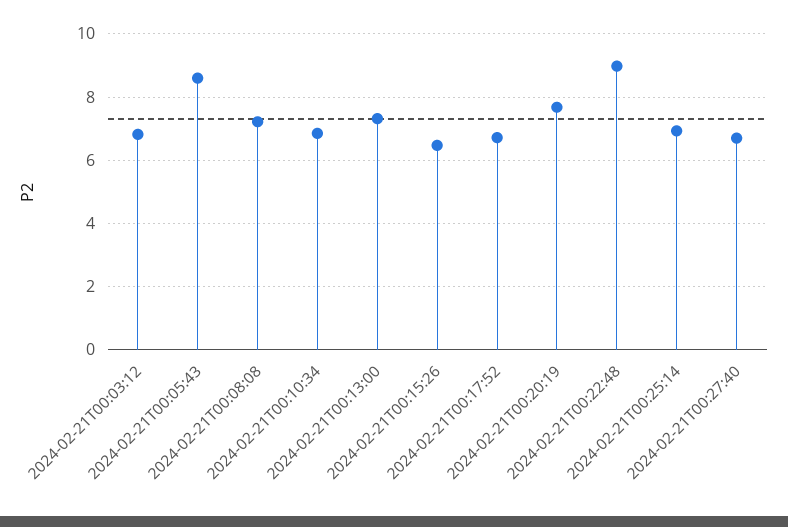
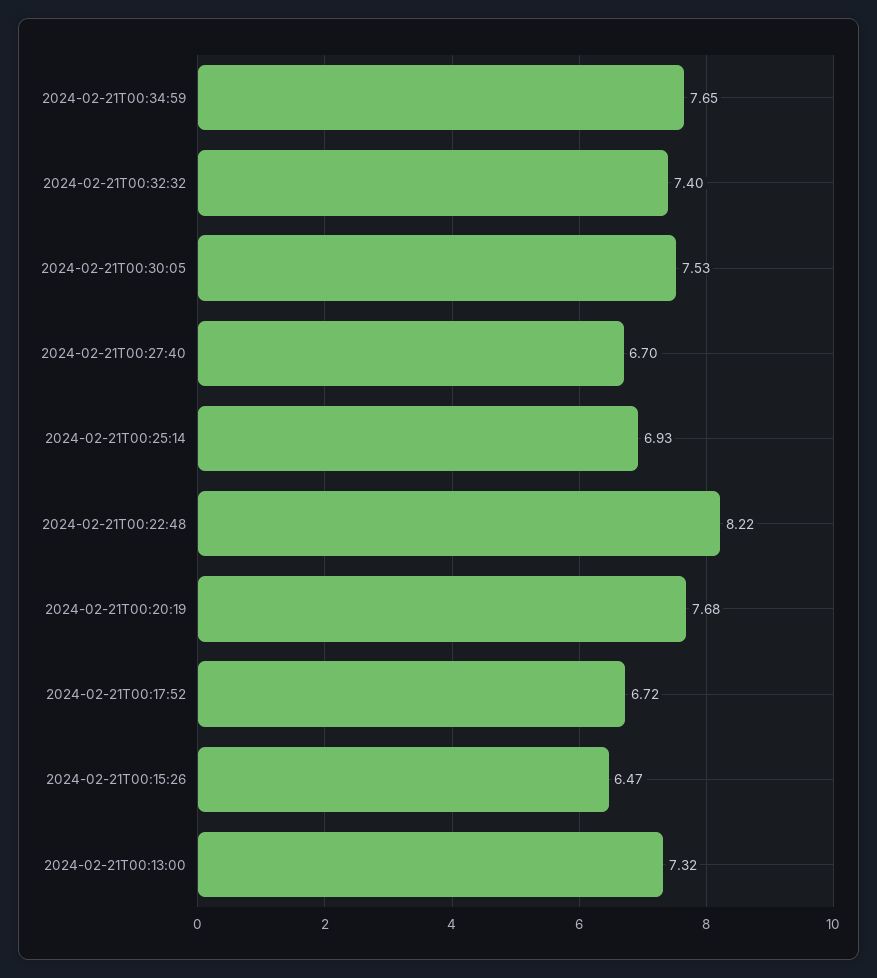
2024-02-21T00:03:12: 6.8 -> none
2024-02-21T00:05:43: 8.6 -> none
2024-02-21T00:08:08: 7.2 -> none
2024-02-21T00:10:34: 6.8 -> none
2024-02-21T00:22:48: 9 -> 8.22
2024-02-21T00:34:59: none -> 7.65
2024-02-21T00:32:32: none -> 7.4
2024-02-21T00:30:05: none -> 7.53

